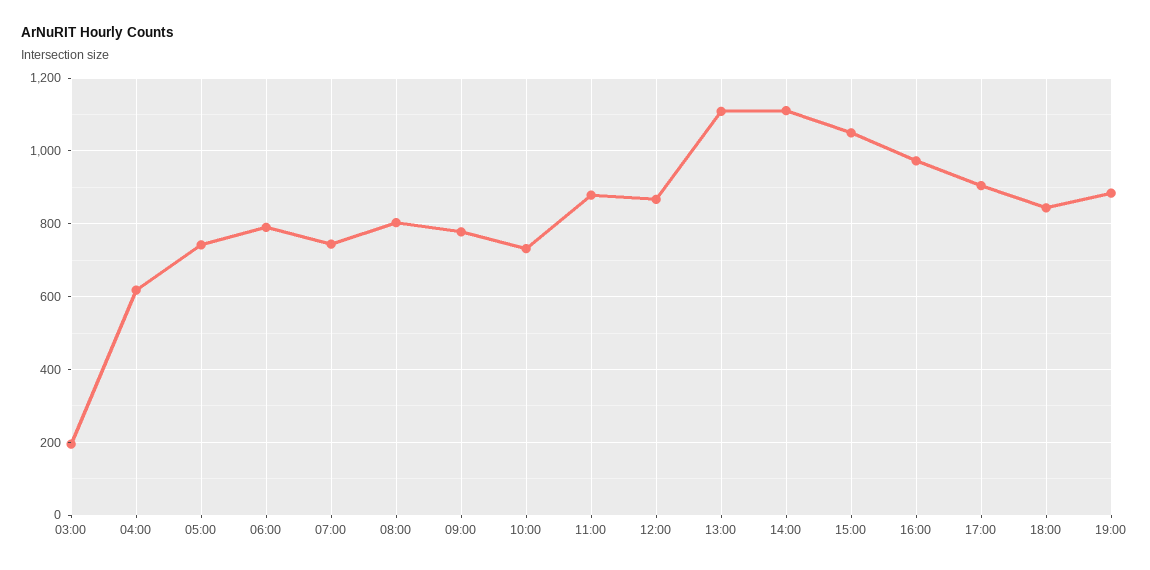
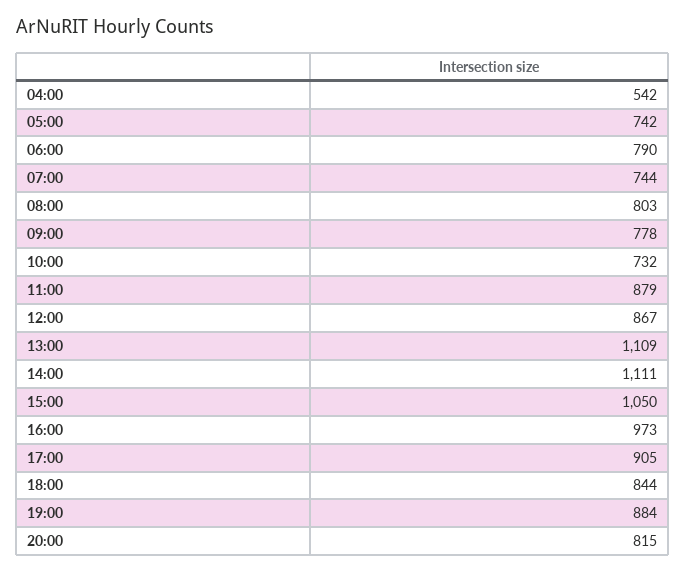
03:00: 200 -> none
04:00: 620 -> 542
20:00: none -> 815

